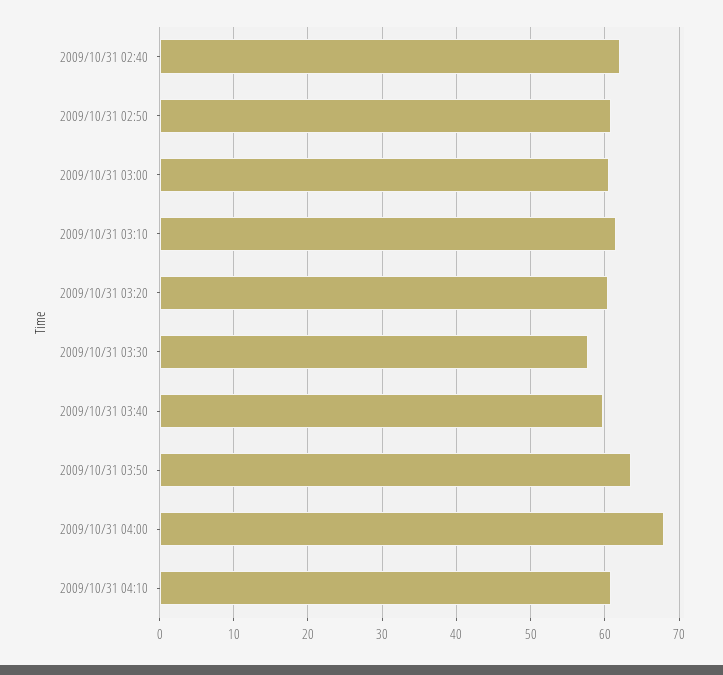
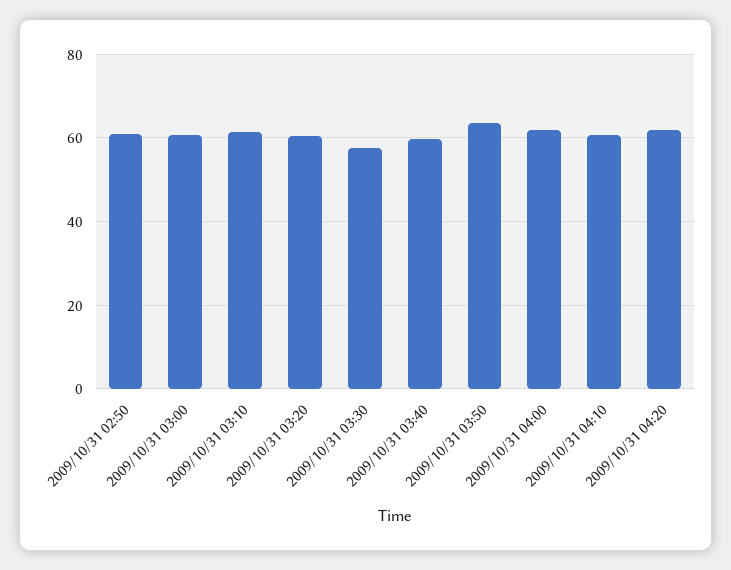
2009/10/31 02:40: 62 -> none
2009/10/31 04:00: 68 -> 62
2009/10/31 04:20: none -> 62

